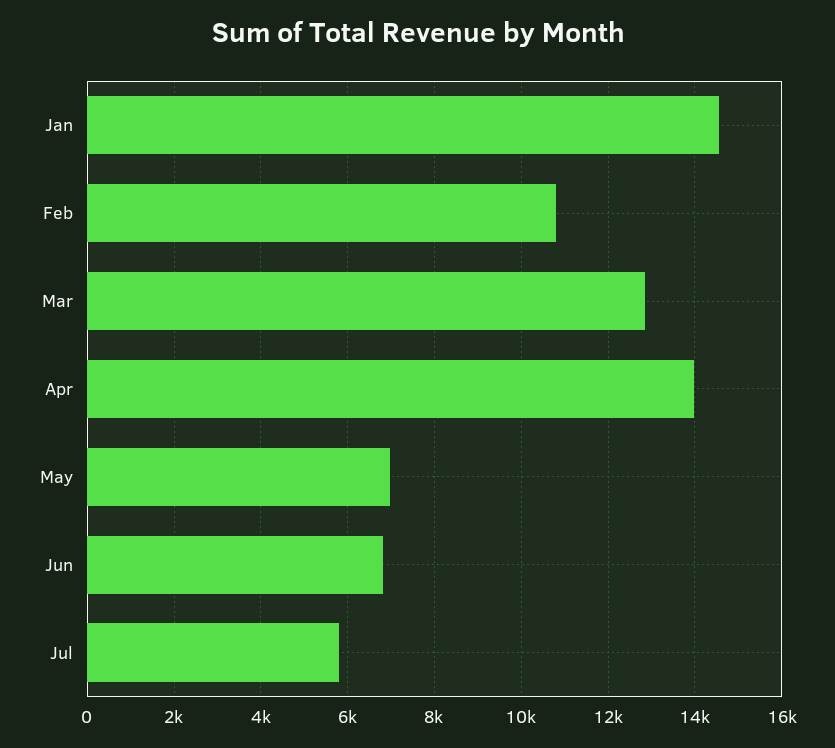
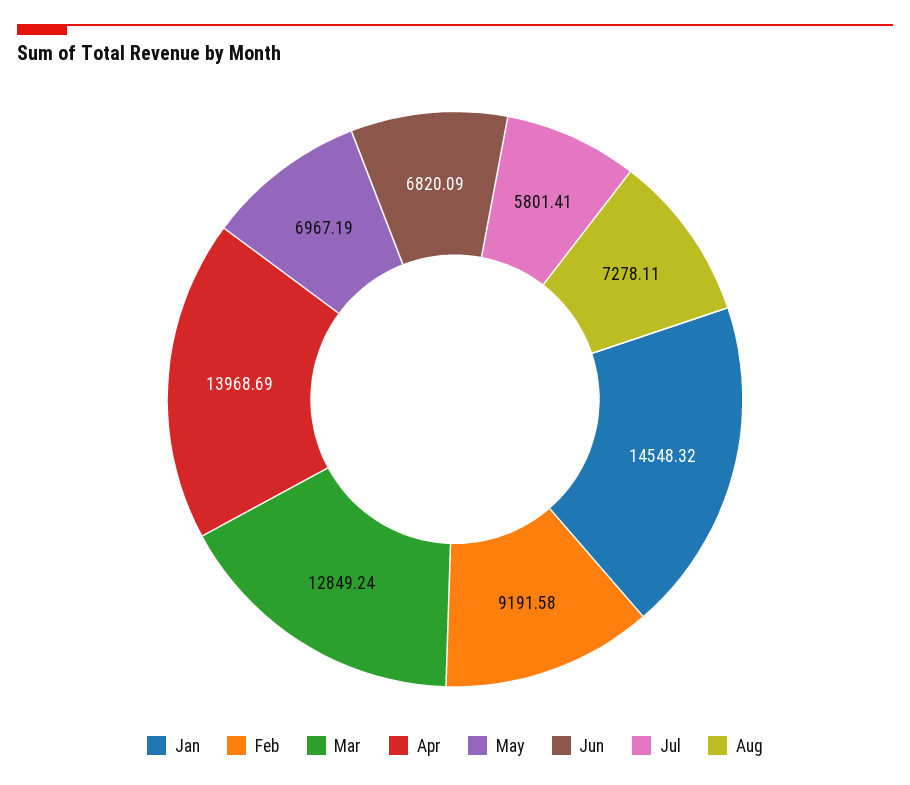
Feb: 10800 -> 9191.58
Aug: none -> 7278.11

